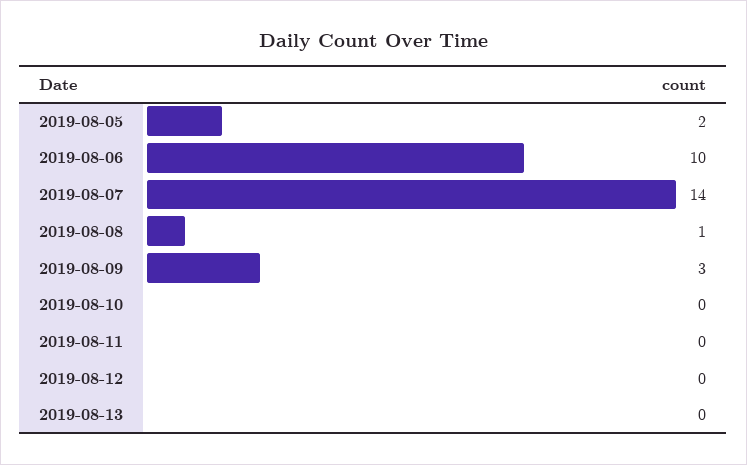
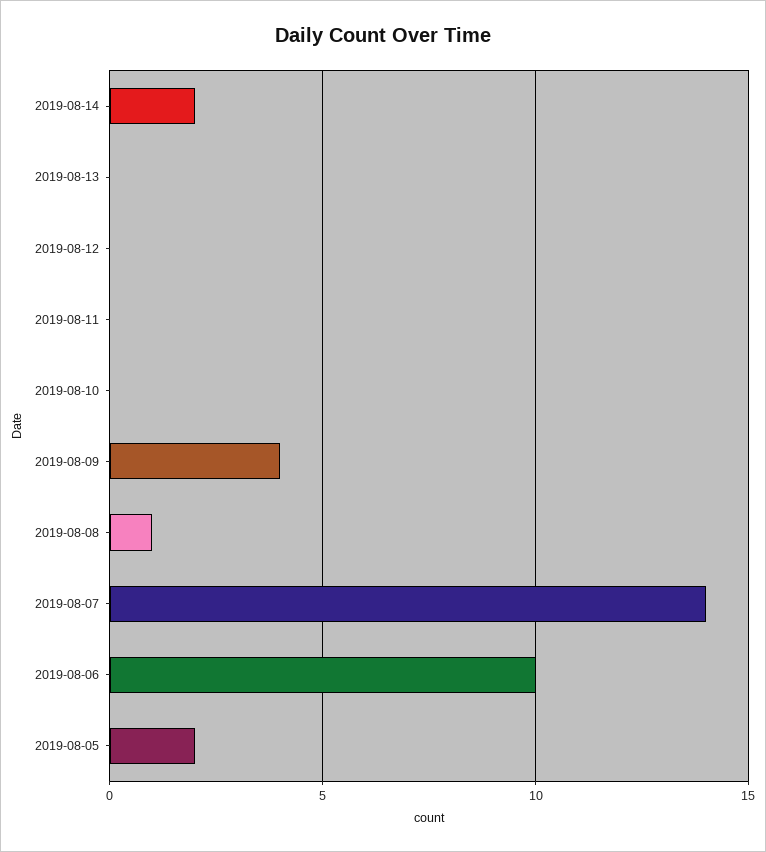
2019-08-09: 3 -> 4
2019-08-14: none -> 2

